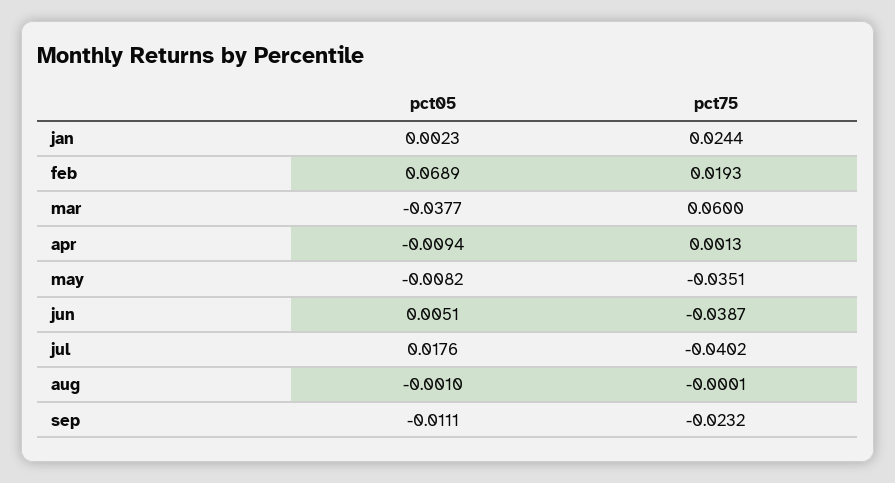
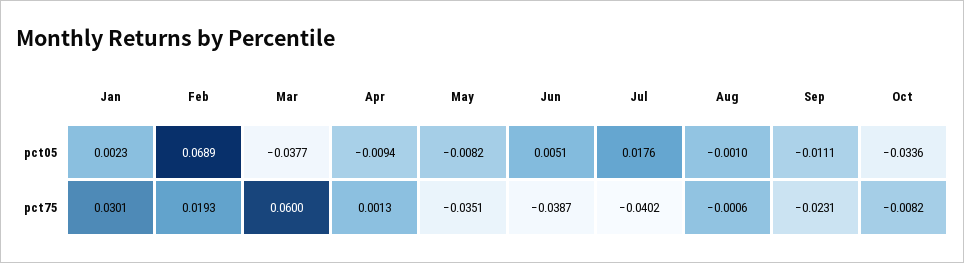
pct75, jan: 0.0244 -> 0.0301
pct75, aug: -0.0001 -> -0.0006
pct75, sep: -0.0232 -> -0.0231
pct05, Oct: none -> -0.0336
pct75, Oct: none -> -0.0082

